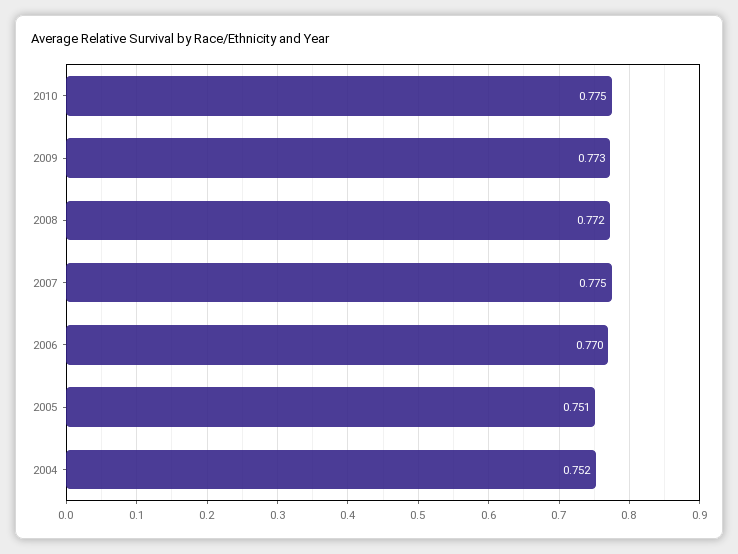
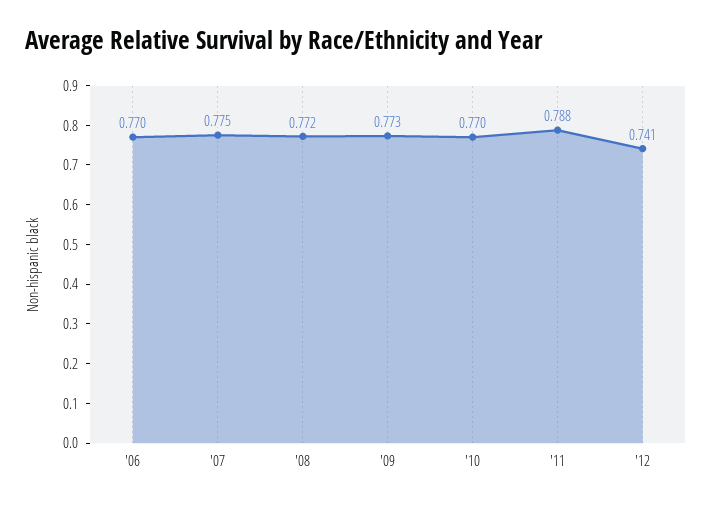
2010: 0.775 -> 0.77
2005: 0.751 -> none
2004: 0.752 -> none
'11: none -> 0.788
'12: none -> 0.741

